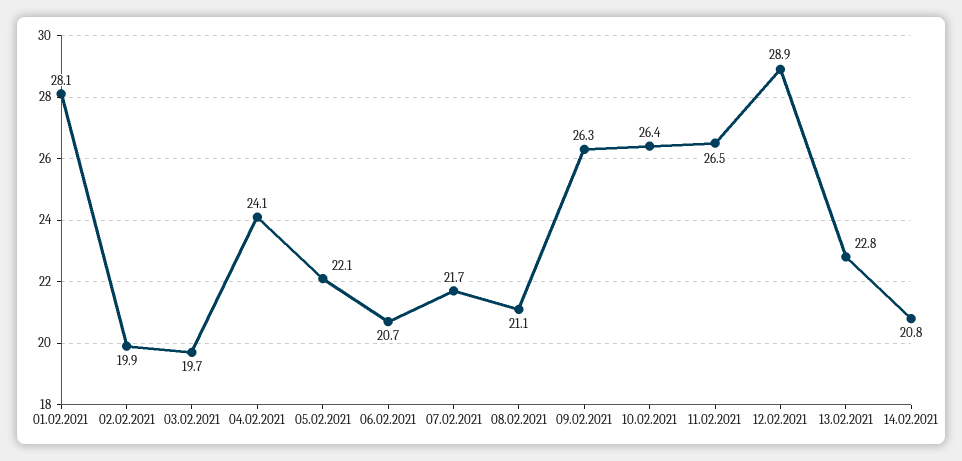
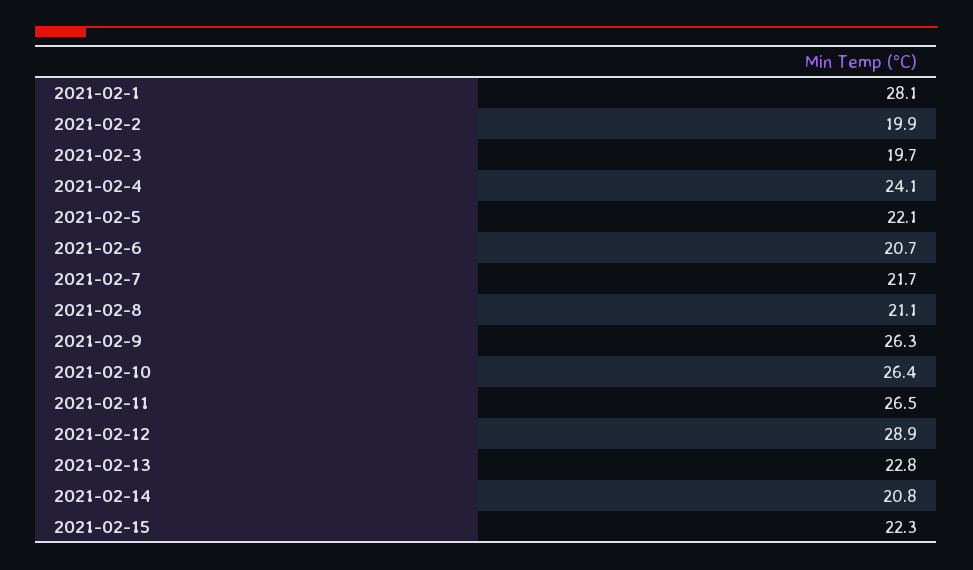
2021-02-15: none -> 22.3

